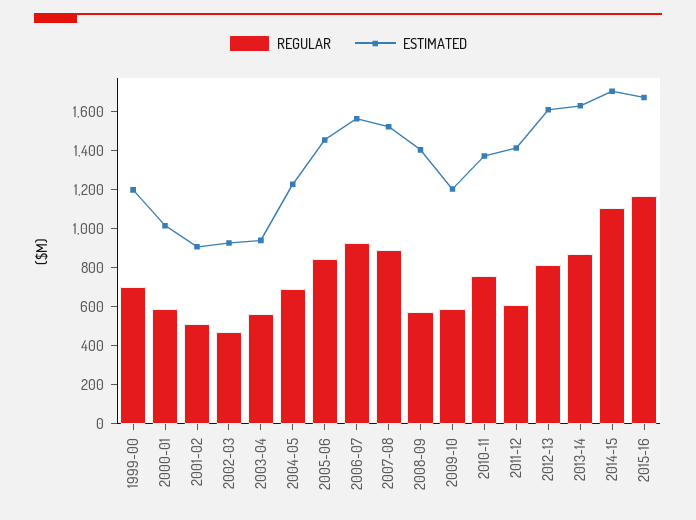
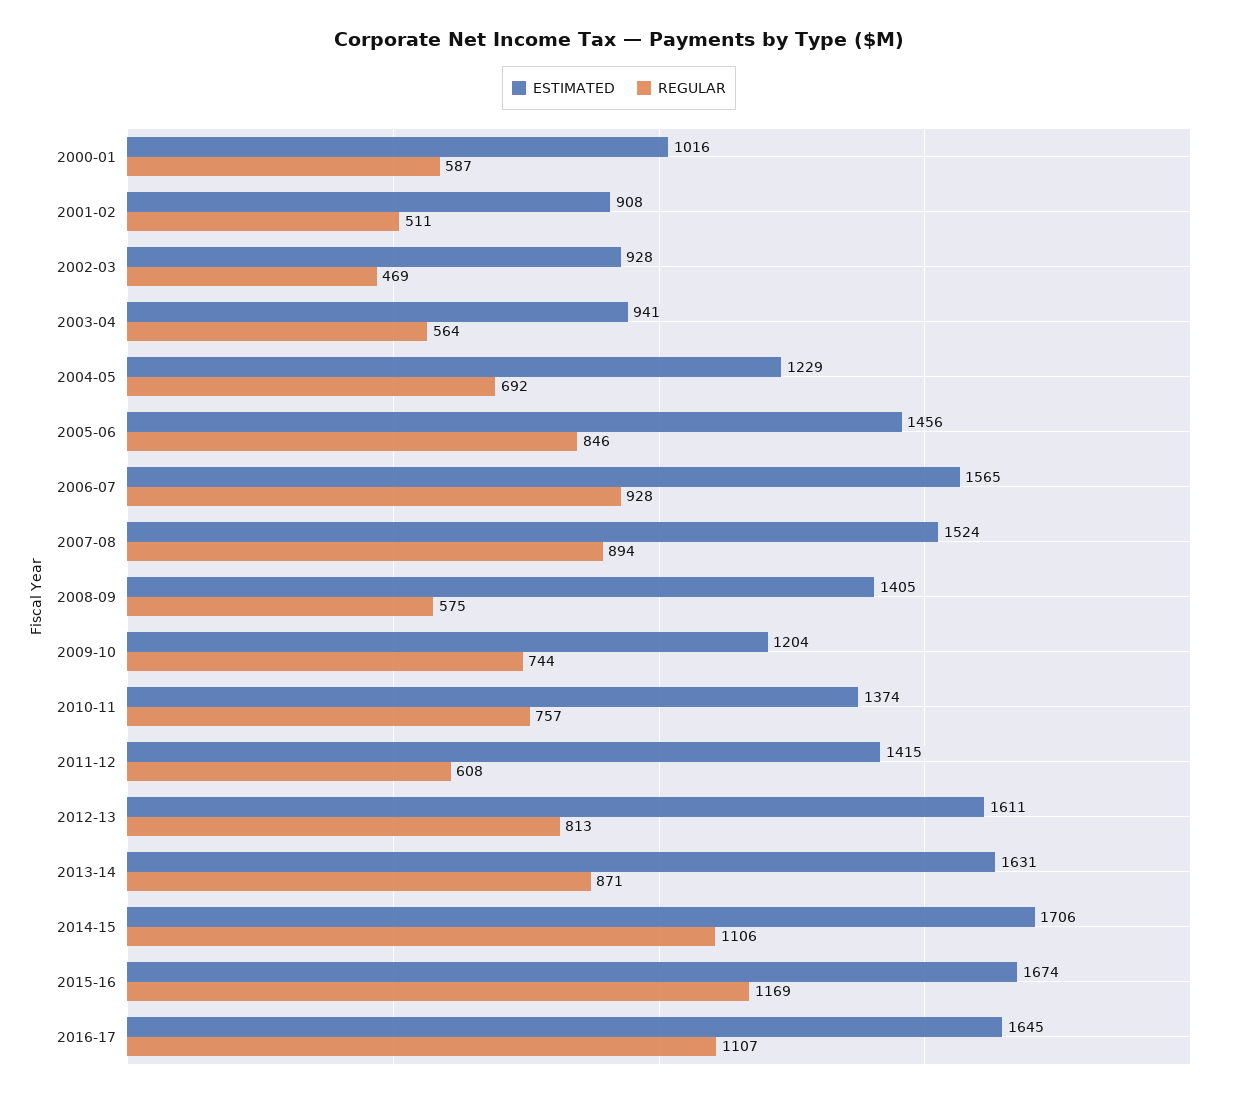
REGULAR, 1999-00: 700 -> none
ESTIMATED, 1999-00: 1200 -> none
REGULAR, 2009-10: 600 -> 744
ESTIMATED, 2016-17: none -> 1645
REGULAR, 2016-17: none -> 1107

